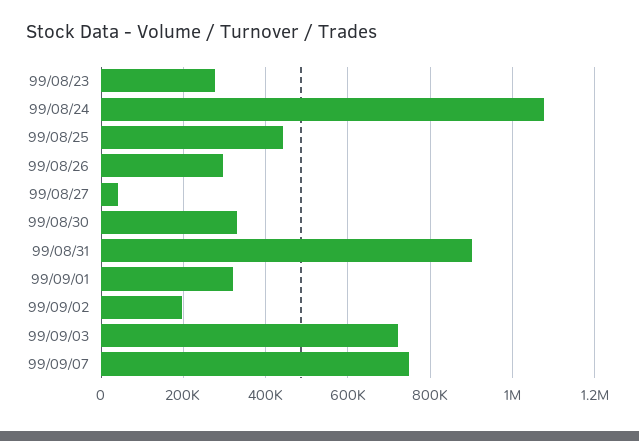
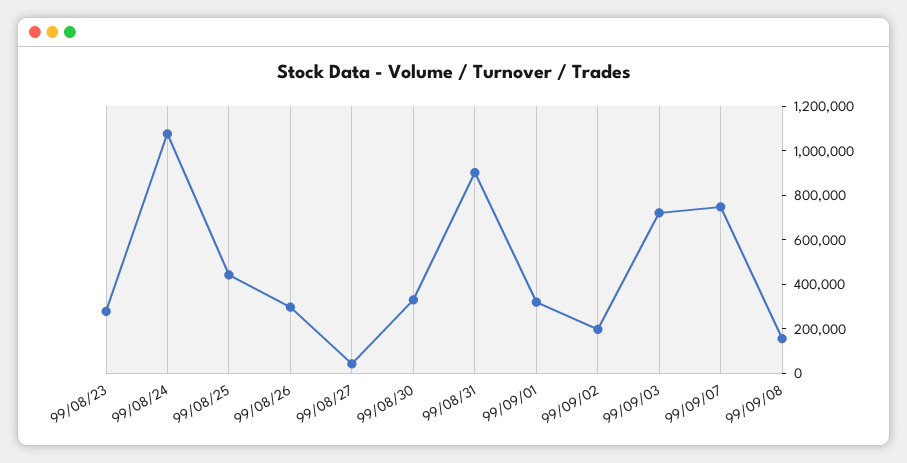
99/09/08: none -> 150000

